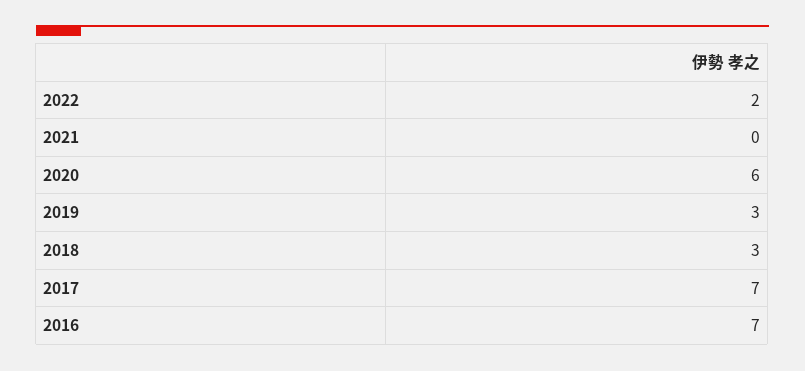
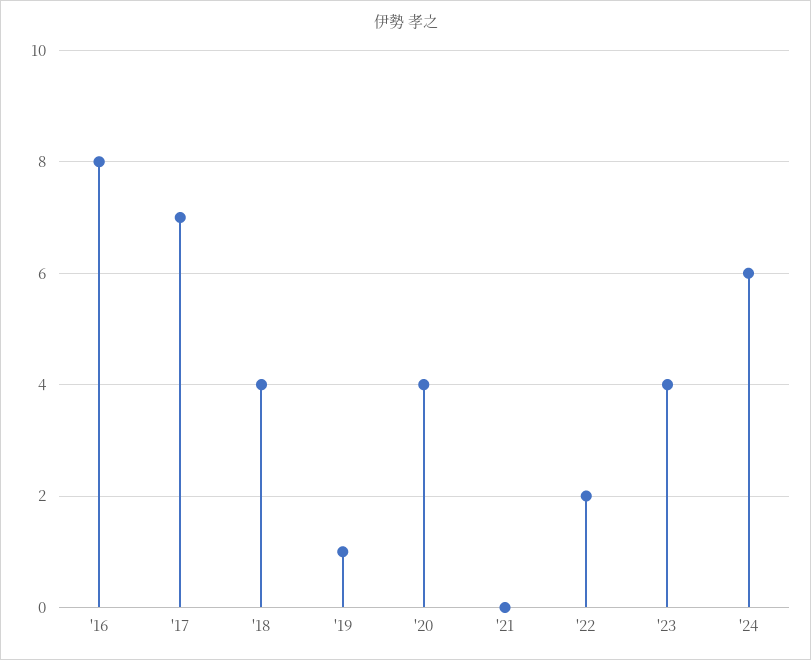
2020: 6 -> 4
2019: 3 -> 1
2018: 3 -> 4
2016: 7 -> 8
'23: none -> 4
'24: none -> 6

